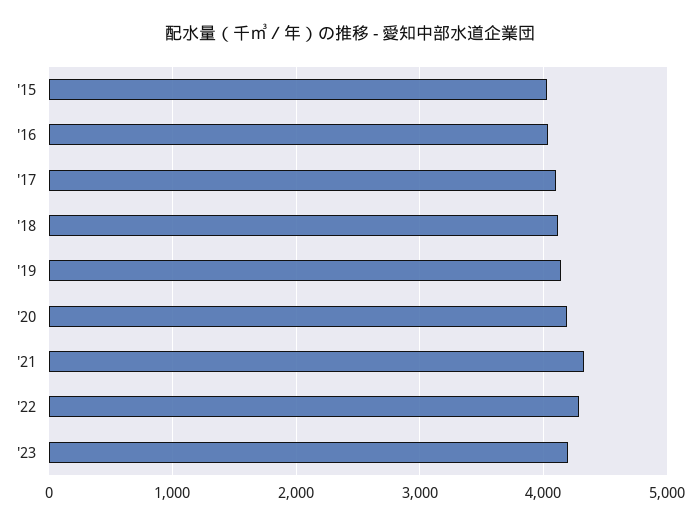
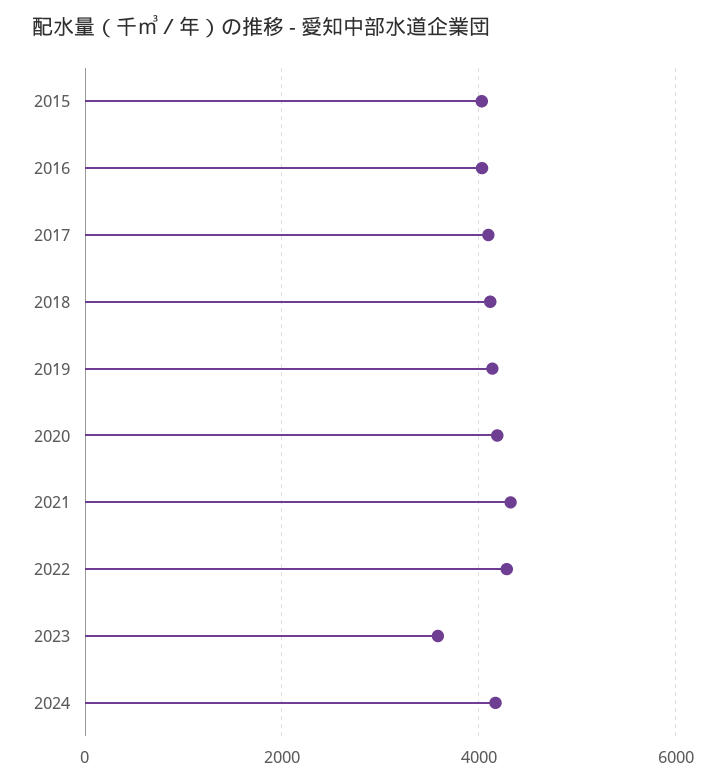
'23: 4200 -> 3600
2024: none -> 4200

